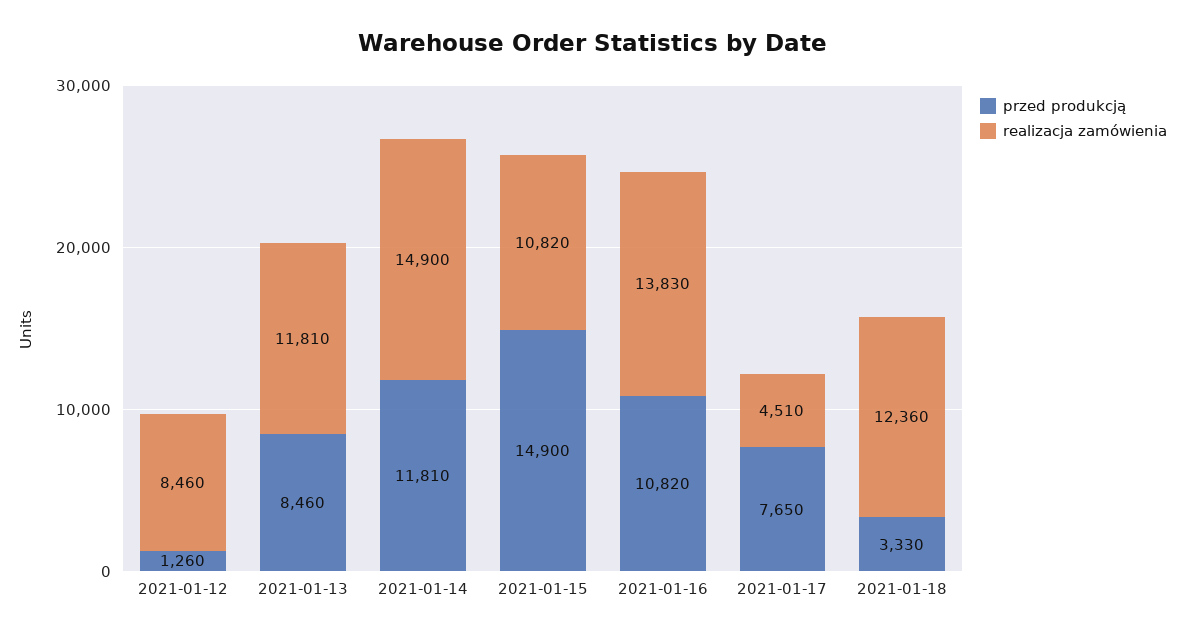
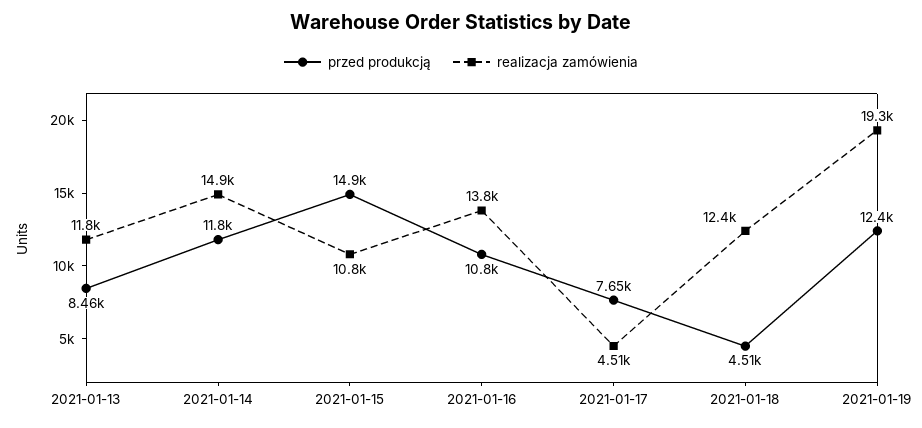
przed produkcją, 2021-01-12: 1260 -> none
realizacja zamówienia, 2021-01-12: 8460 -> none
przed produkcją, 2021-01-18: 3330 -> 4510
przed produkcją, 2021-01-19: none -> 12400
realizacja zamówienia, 2021-01-19: none -> 19300

